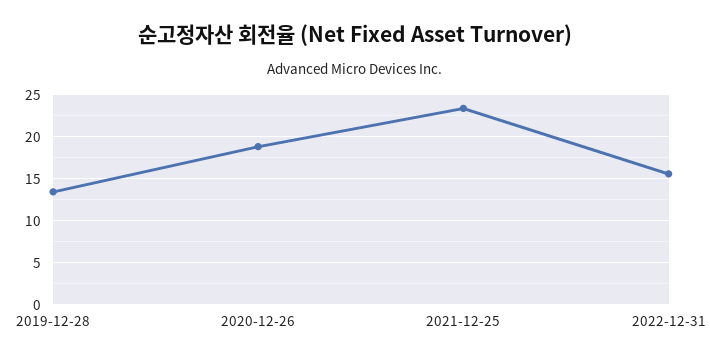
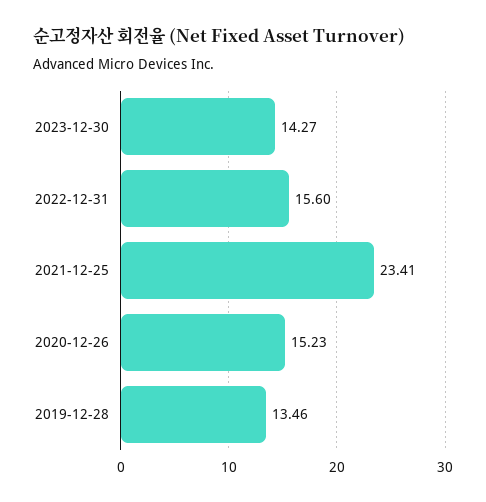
2020-12-26: 19 -> 15.23
2023-12-30: none -> 14.27

